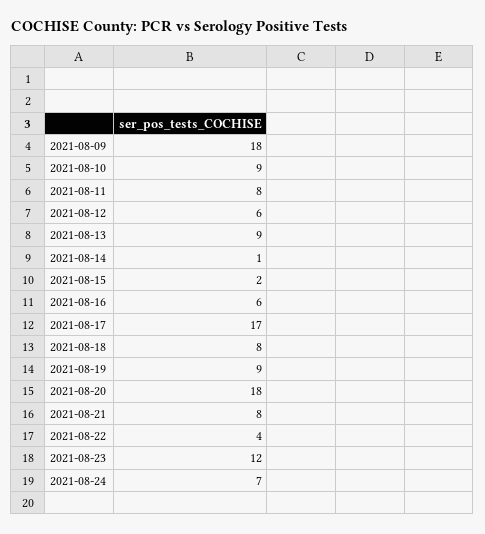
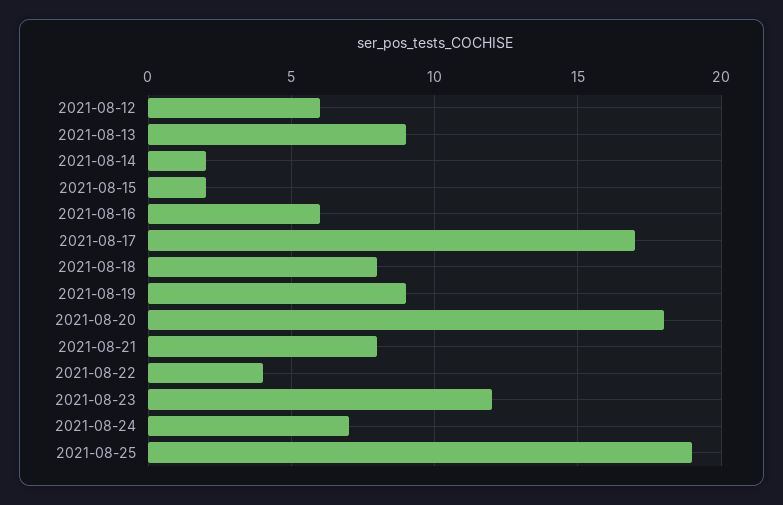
2021-08-09: 18 -> none
2021-08-10: 9 -> none
2021-08-11: 8 -> none
2021-08-14: 1 -> 2
2021-08-25: none -> 19

